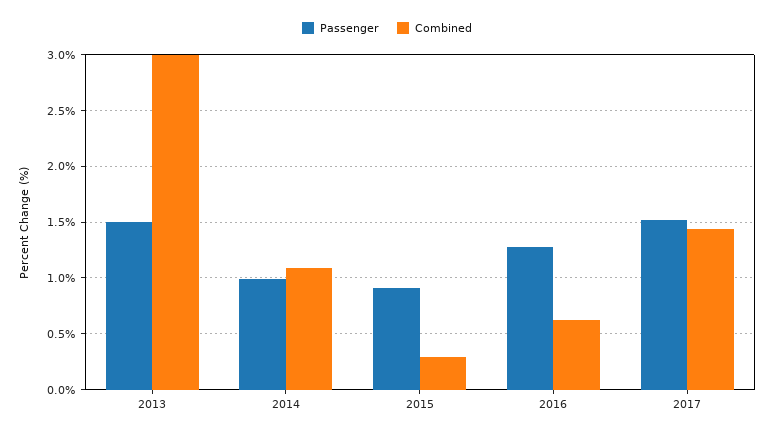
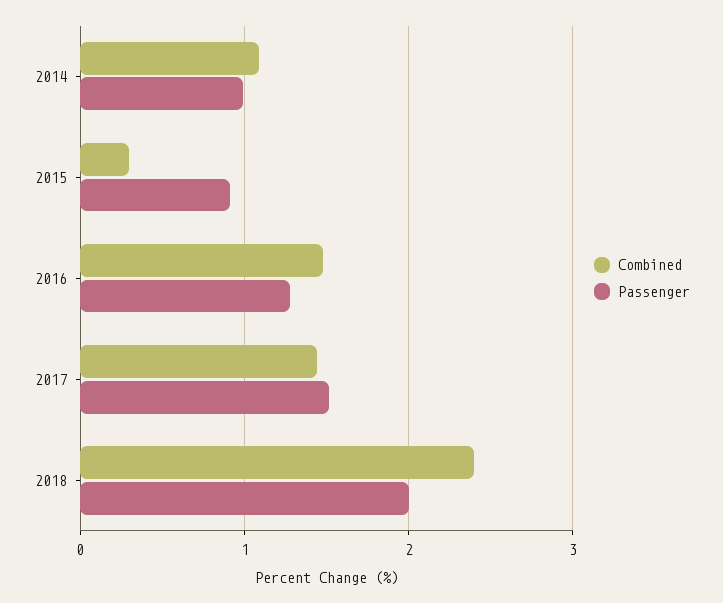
Passenger, 2013: 1.5 -> none
Combined, 2013: 3 -> none
Combined, 2016: 0.6 -> 1.5
Combined, 2018: none -> 2.4
Passenger, 2018: none -> 2

